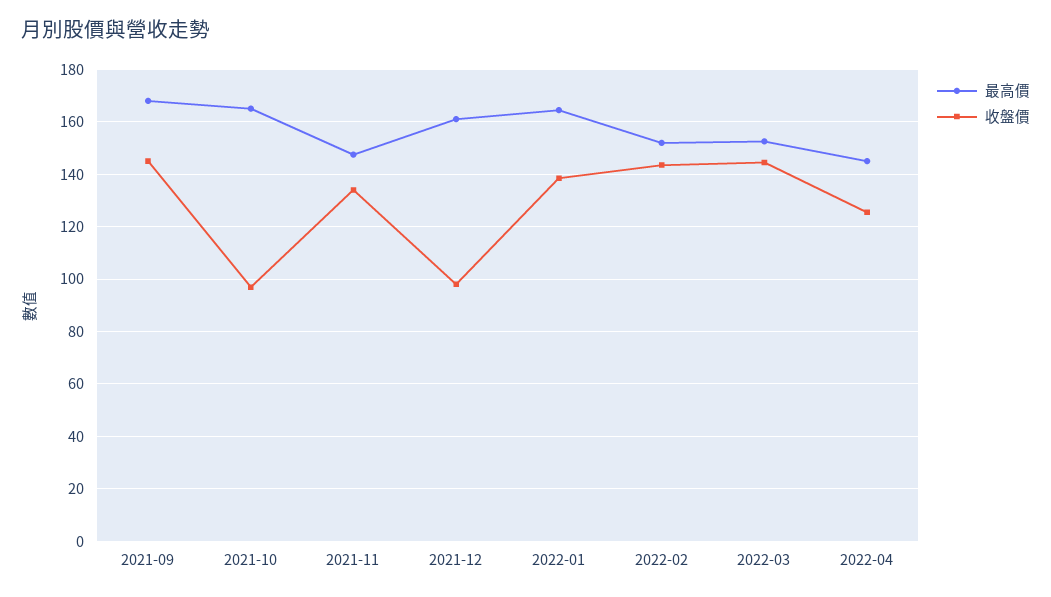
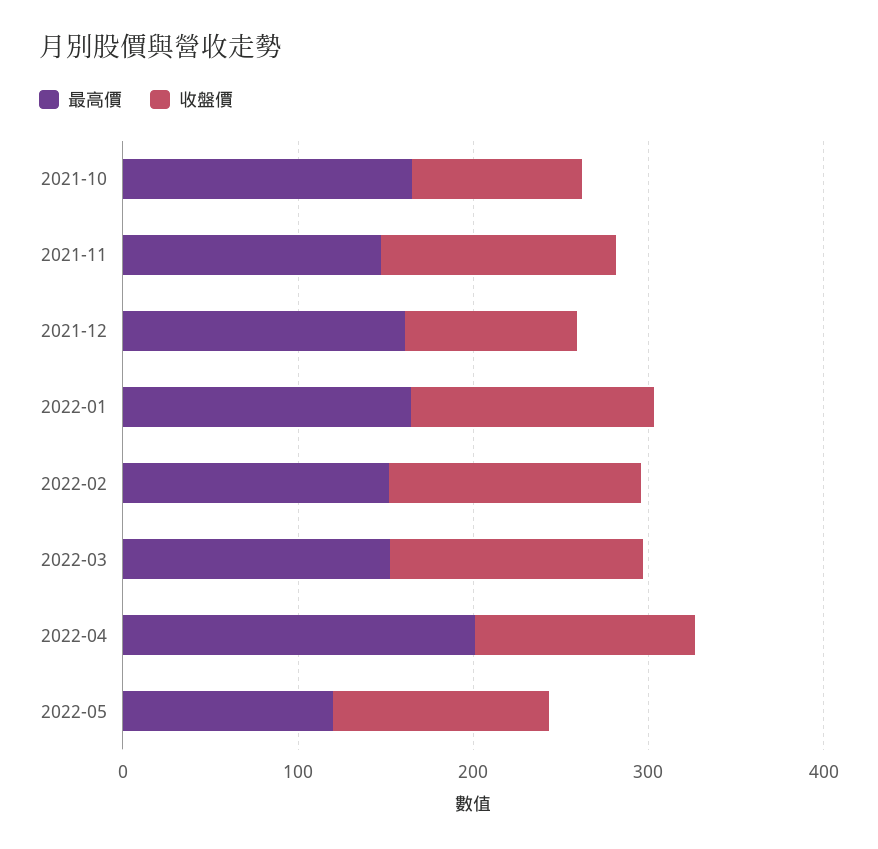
最高價, 2021-09: 167.5 -> none
收盤價, 2021-09: 145 -> none
最高價, 2022-04: 145 -> 200
最高價, 2022-05: none -> 120
收盤價, 2022-05: none -> 120

